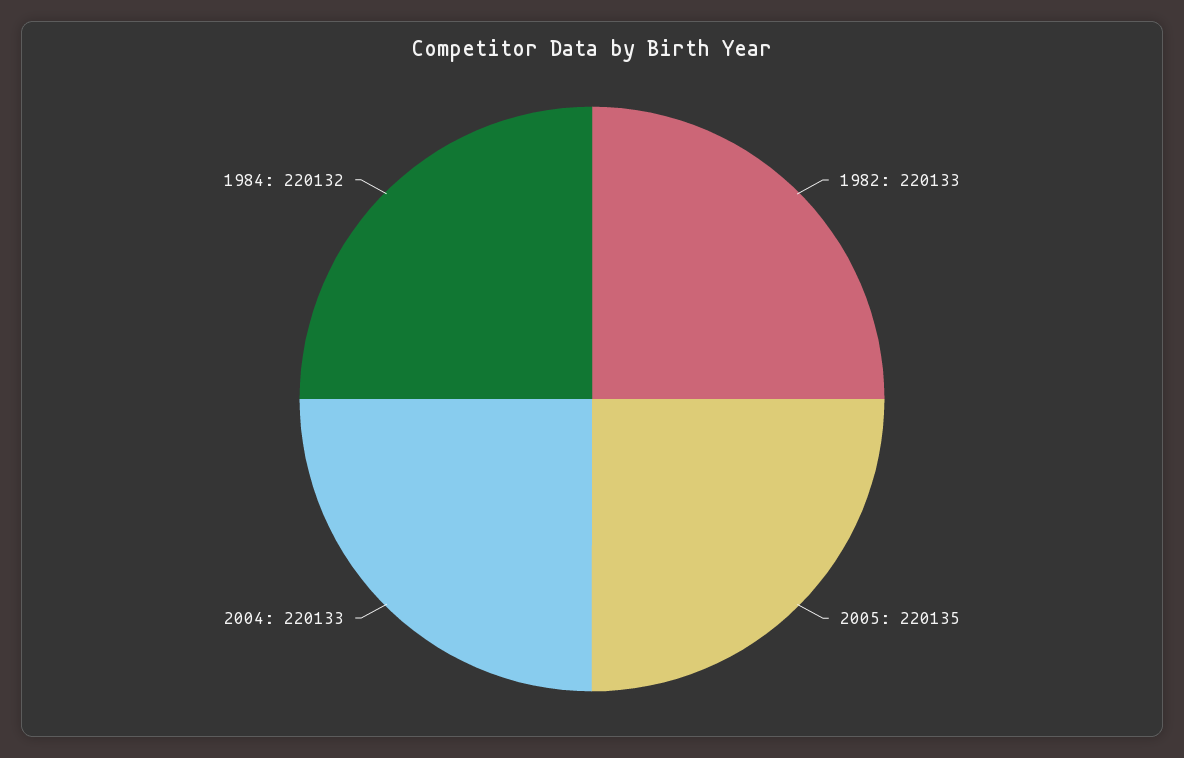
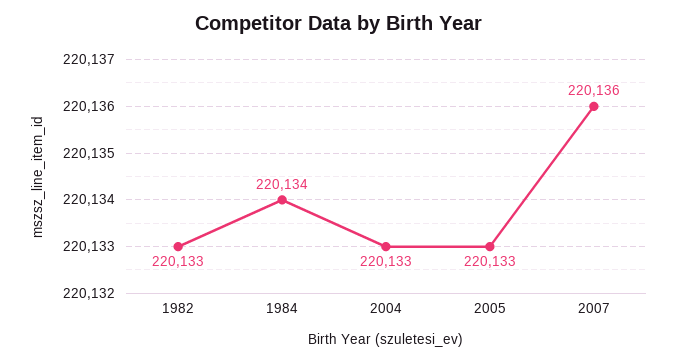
2005: 220135 -> 220133
1984: 220132 -> 220134
2007: none -> 220136

